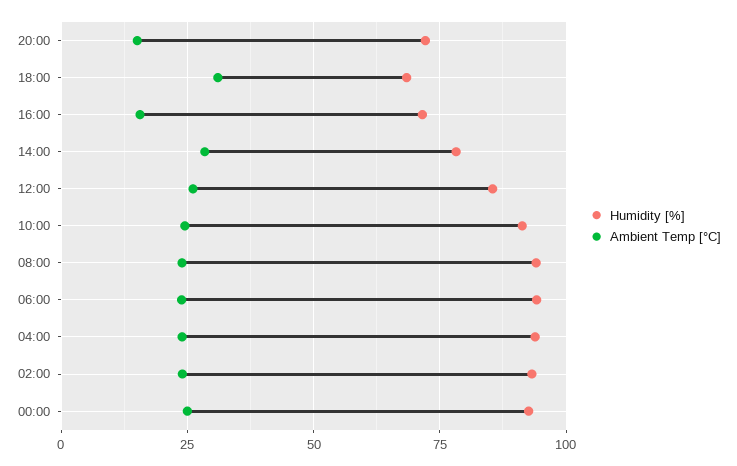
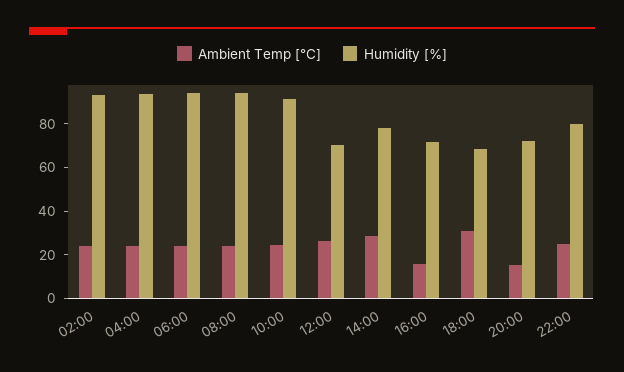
Humidity [%], 12:00: 85 -> 70
Humidity [%], 00:00: 92.5 -> none
Ambient Temp [°C], 00:00: 25 -> none
Ambient Temp [°C], 22:00: none -> 25
Humidity [%], 22:00: none -> 80

